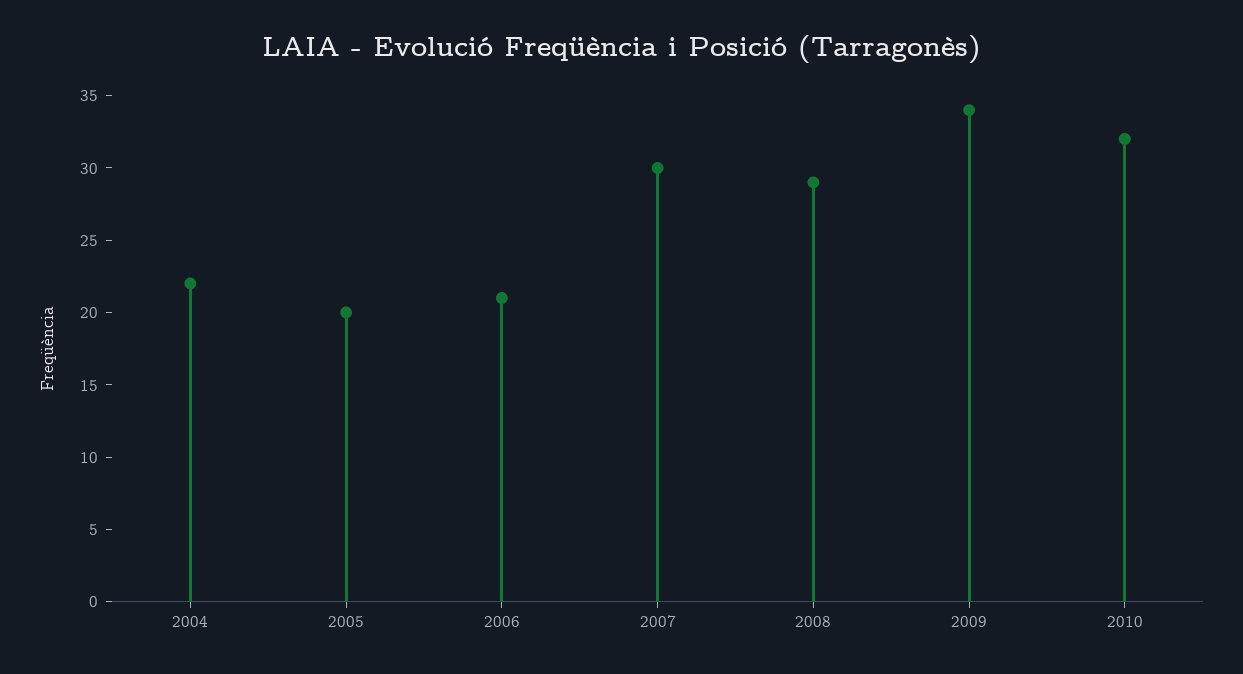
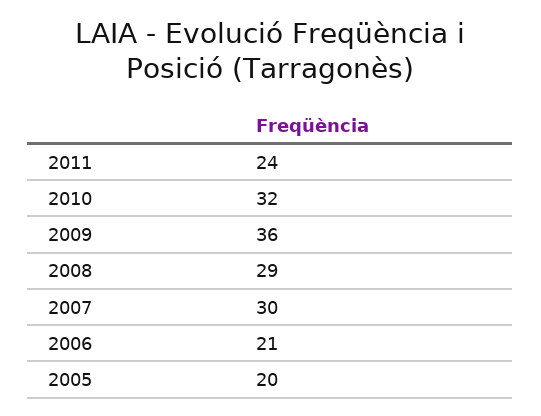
2004: 22 -> none
2009: 34 -> 36
2011: none -> 24

